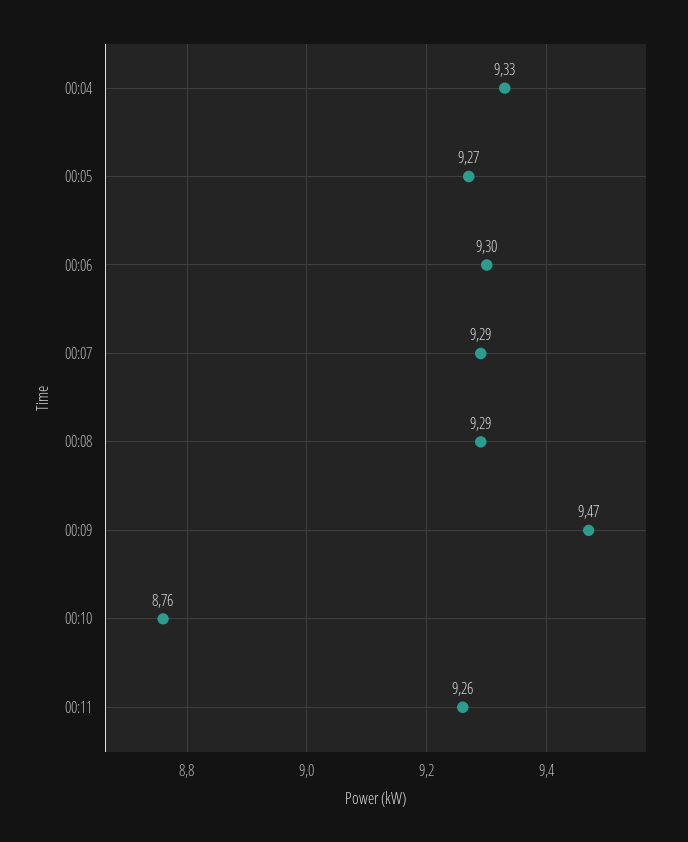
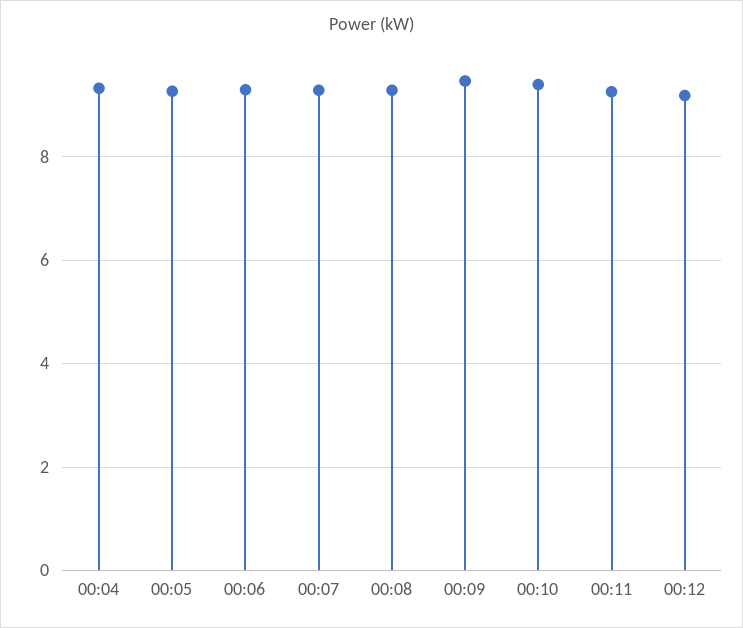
00:10: 8.76 -> 9.4
00:12: none -> 9.2

